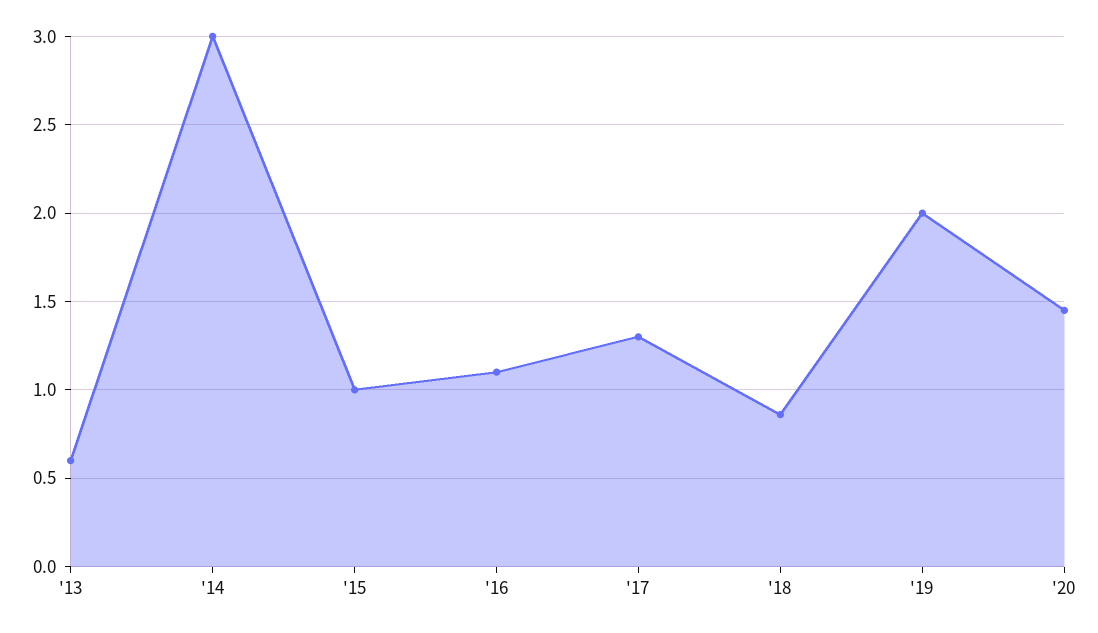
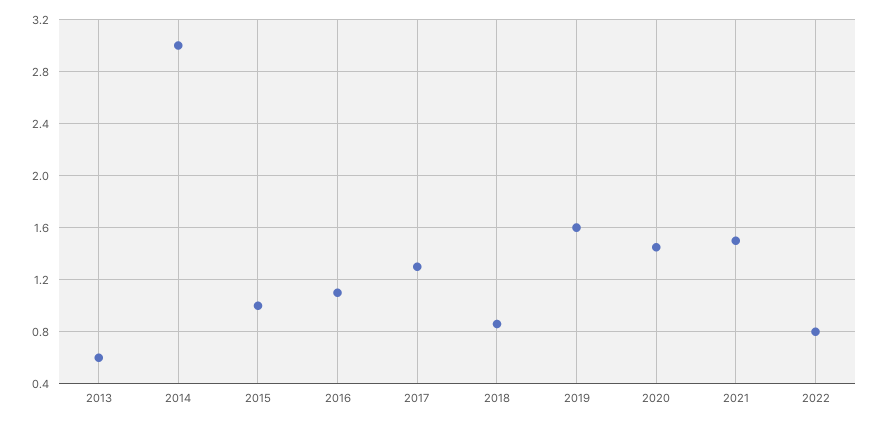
'19: 2 -> 1.6
2021: none -> 1.5
2022: none -> 0.8

